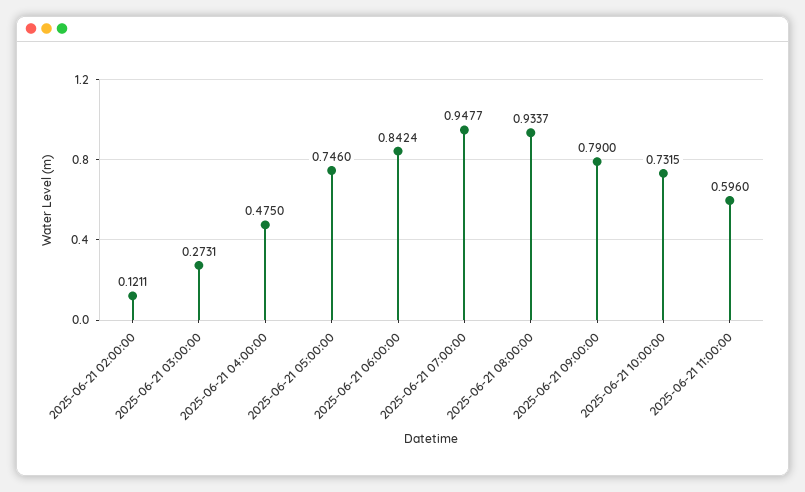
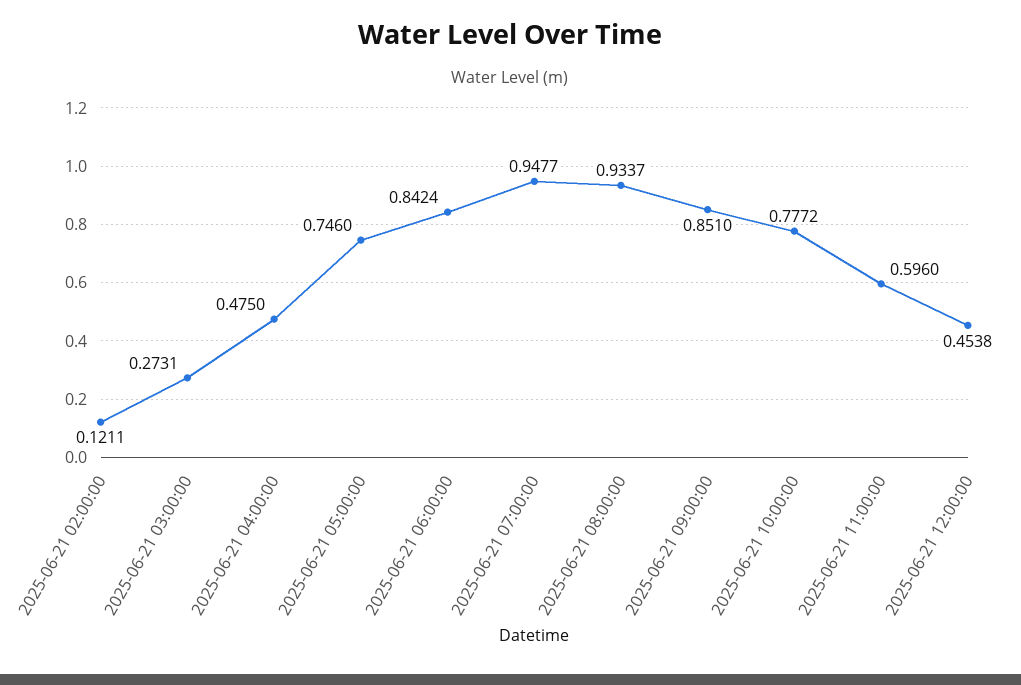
2025-06-21 09:00:00: 0.79 -> 0.851
2025-06-21 10:00:00: 0.7315 -> 0.7772
2025-06-21 12:00:00: none -> 0.4538

